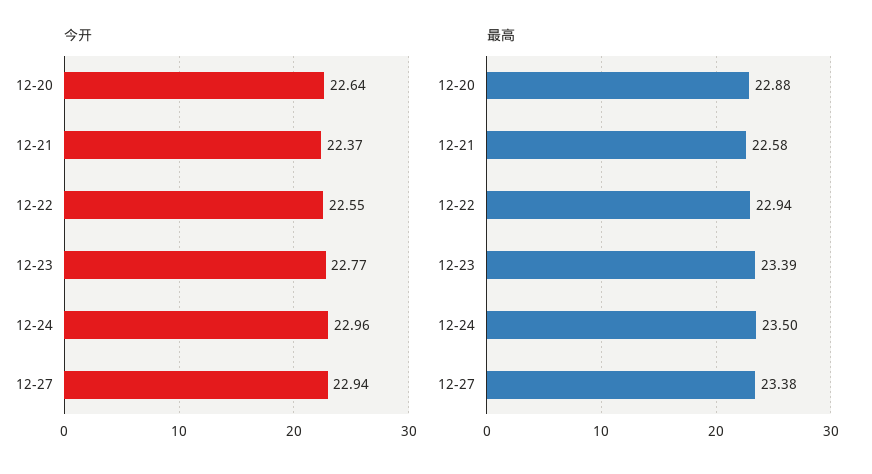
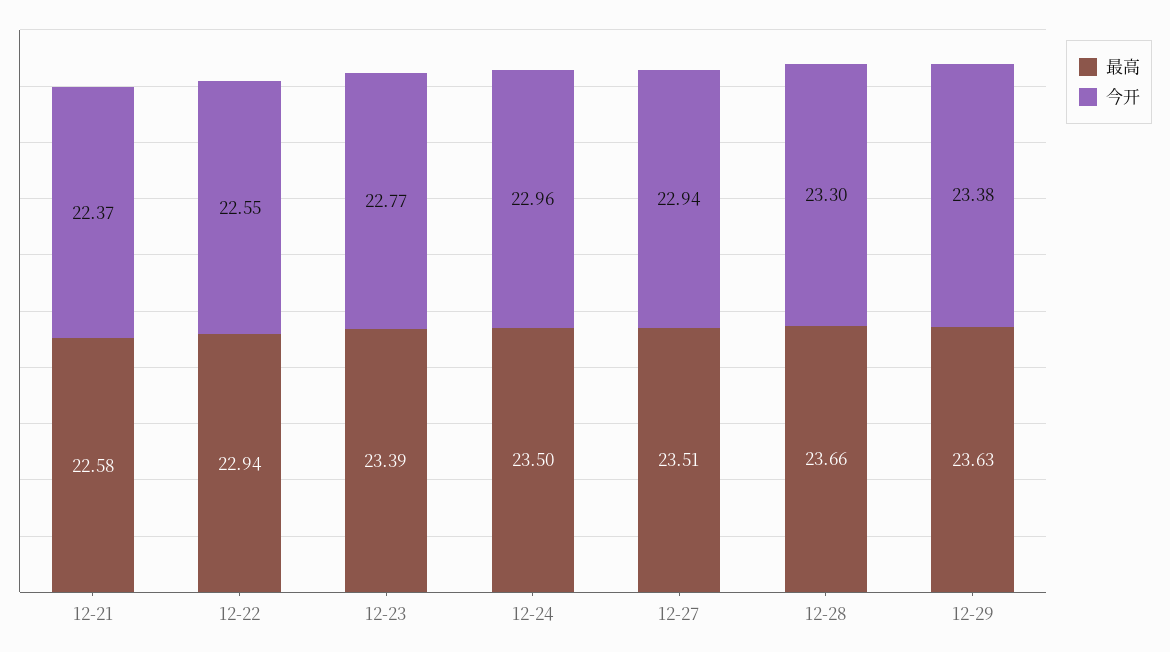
今开, 12-20: 22.64 -> none
最高, 12-20: 22.88 -> none
最高, 12-27: 23.38 -> 23.51
最高, 12-28: none -> 23.66
今开, 12-28: none -> 23.3
最高, 12-29: none -> 23.63
今开, 12-29: none -> 23.38

